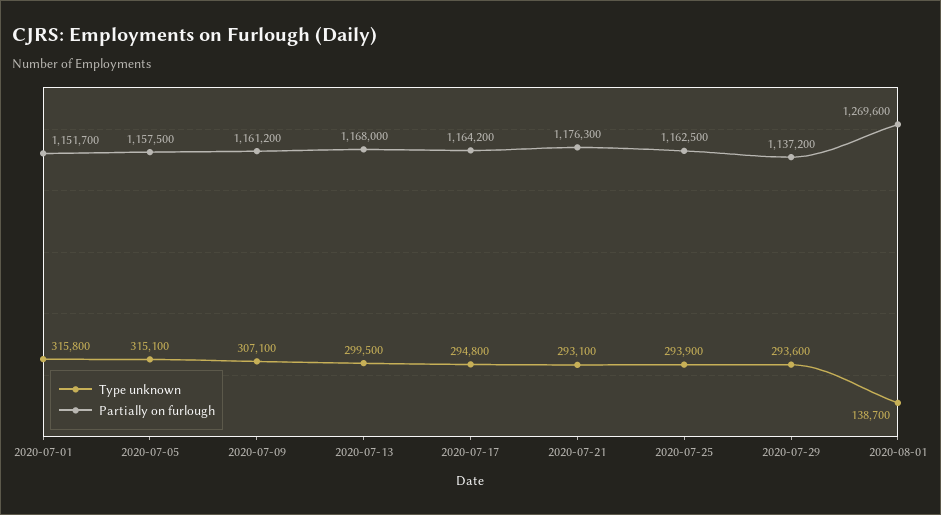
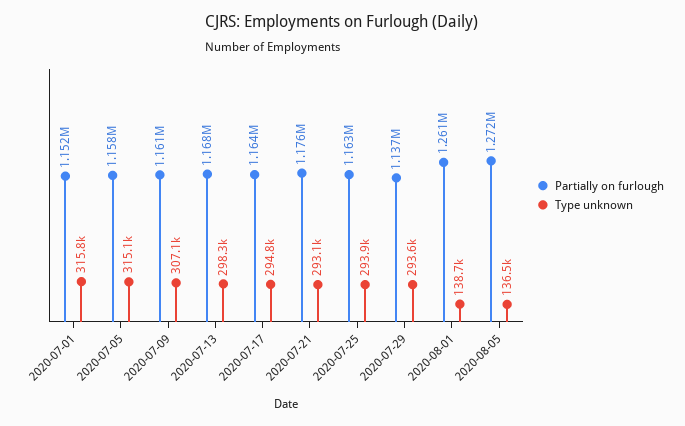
Type unknown, 2020-07-13: 299500 -> 298300
Partially on furlough, 2020-08-01: 1269600 -> 1261000
Partially on furlough, 2020-08-05: none -> 1272000
Type unknown, 2020-08-05: none -> 136500

